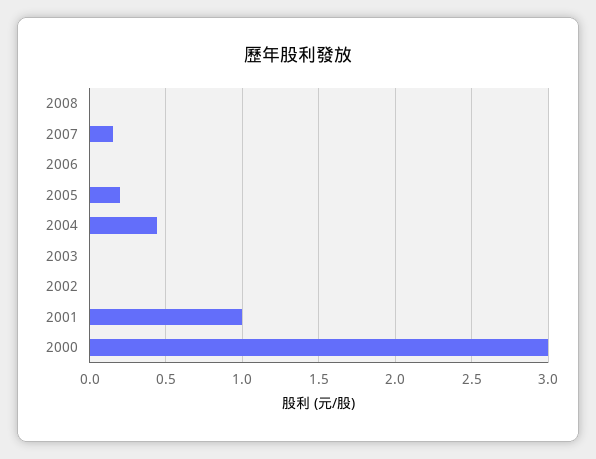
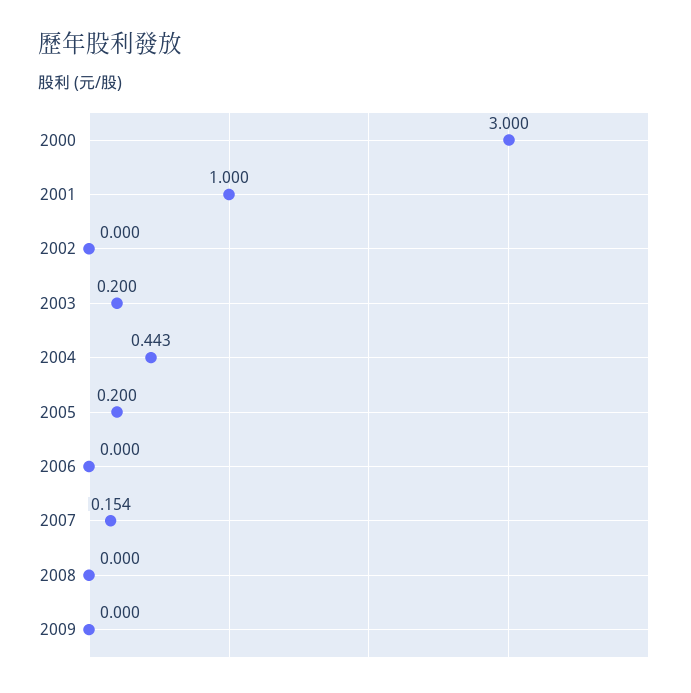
2003: 0 -> 0.2
2009: none -> 0

